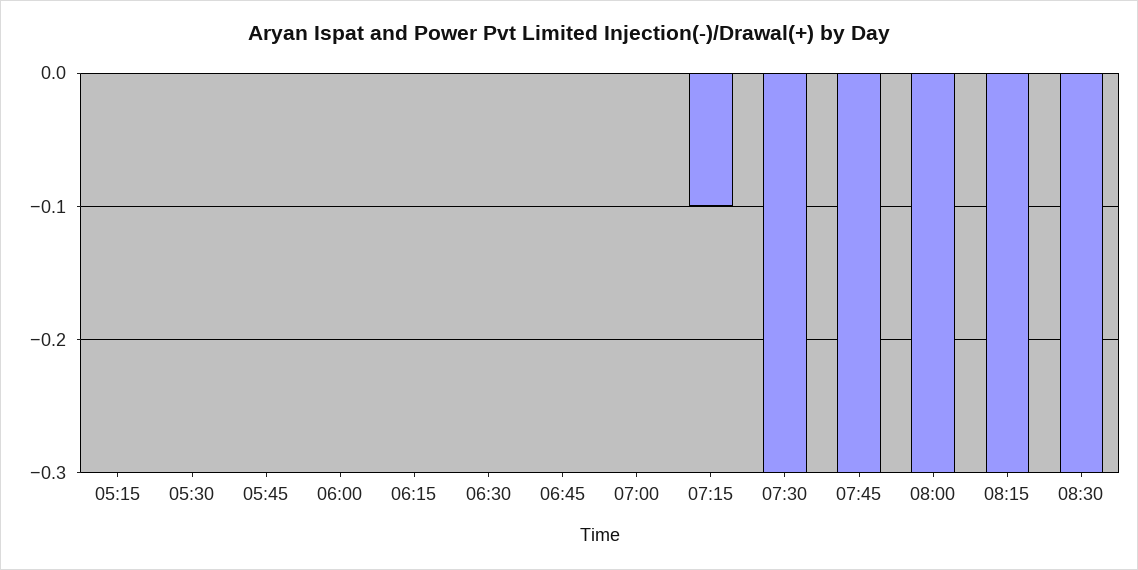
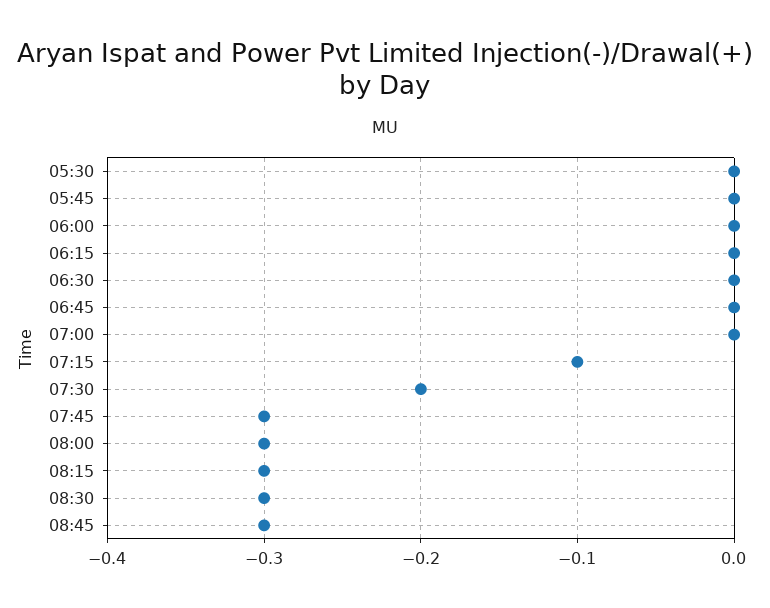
05:15: 0 -> none
07:30: -0.3 -> -0.2
08:45: none -> -0.3

